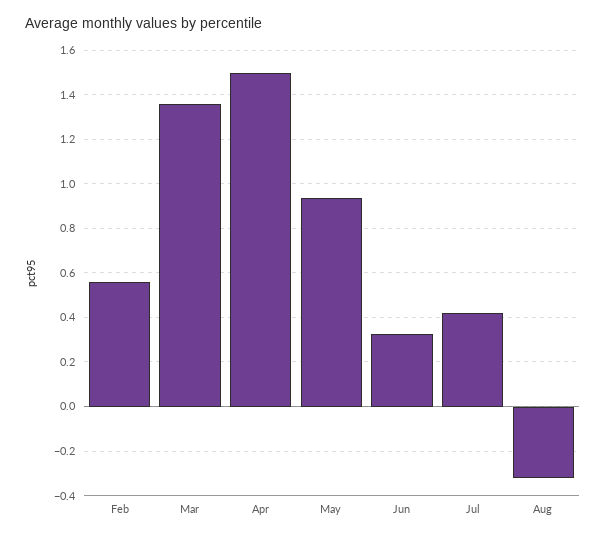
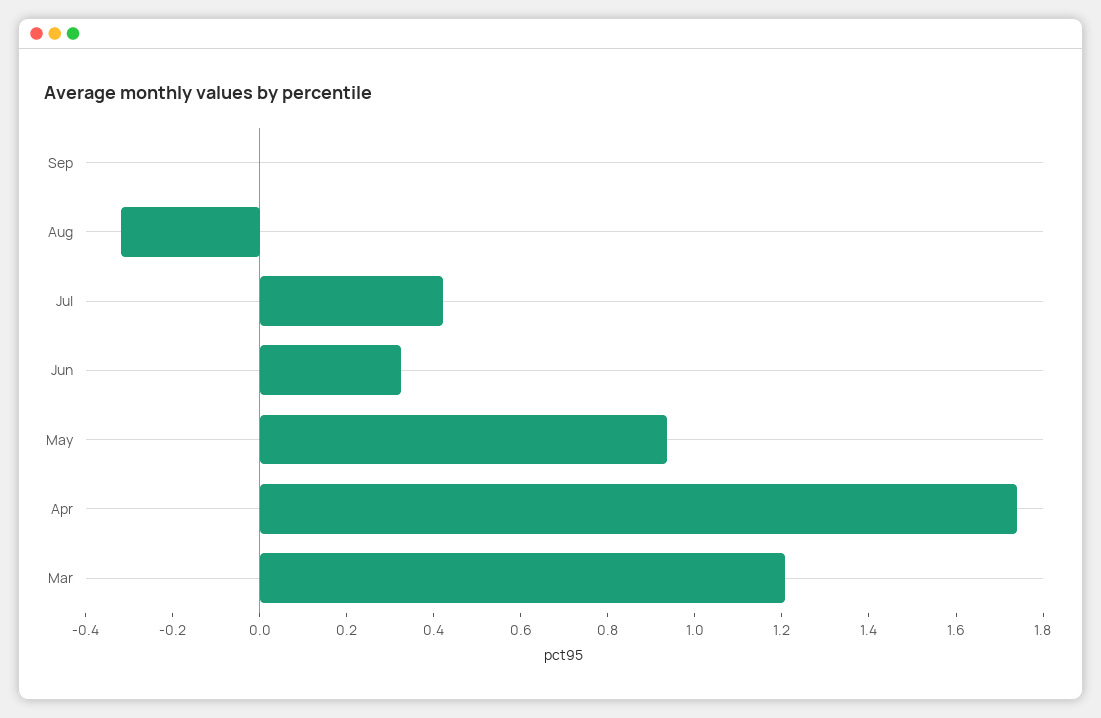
Feb: 0.55 -> none
Mar: 1.35 -> 1.2
Apr: 1.5 -> 1.75
Sep: none -> 0

